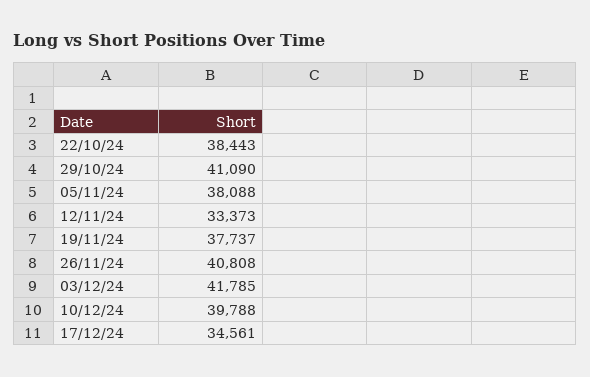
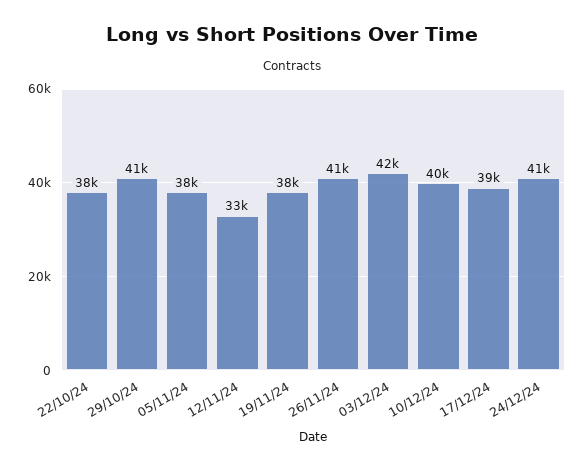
17/12/24: 34561 -> 39000
24/12/24: none -> 41000

